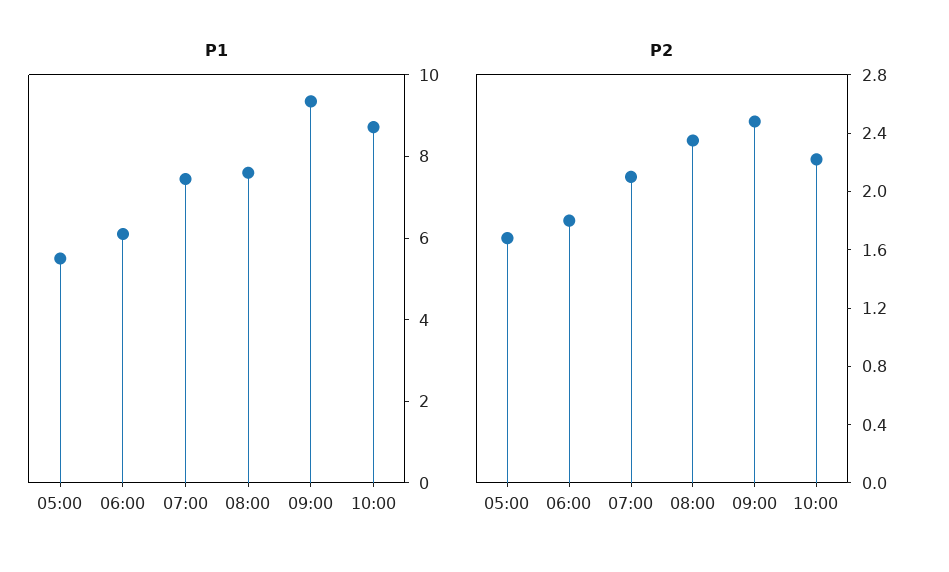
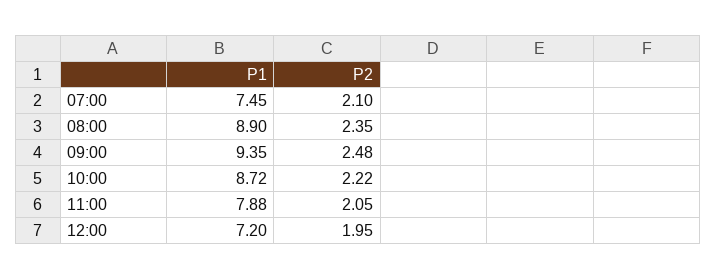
P1, 05:00: 5.5 -> none
P1, 06:00: 6 -> none
P1, 08:00: 7.5 -> 8.9
P2, 05:00: 1.7 -> none
P2, 06:00: 1.8 -> none
P1, 11:00: none -> 7.88
P2, 11:00: none -> 2.05
P1, 12:00: none -> 7.2
P2, 12:00: none -> 1.95

